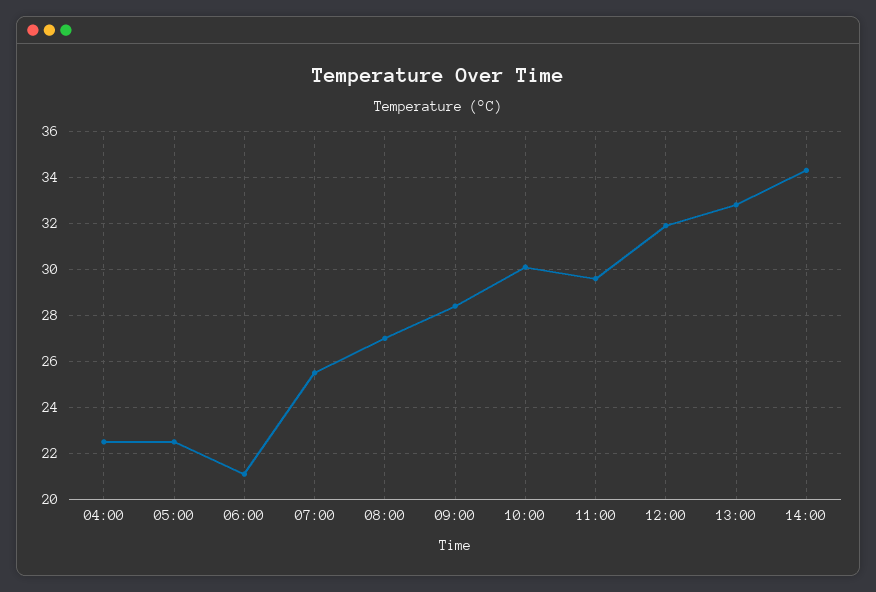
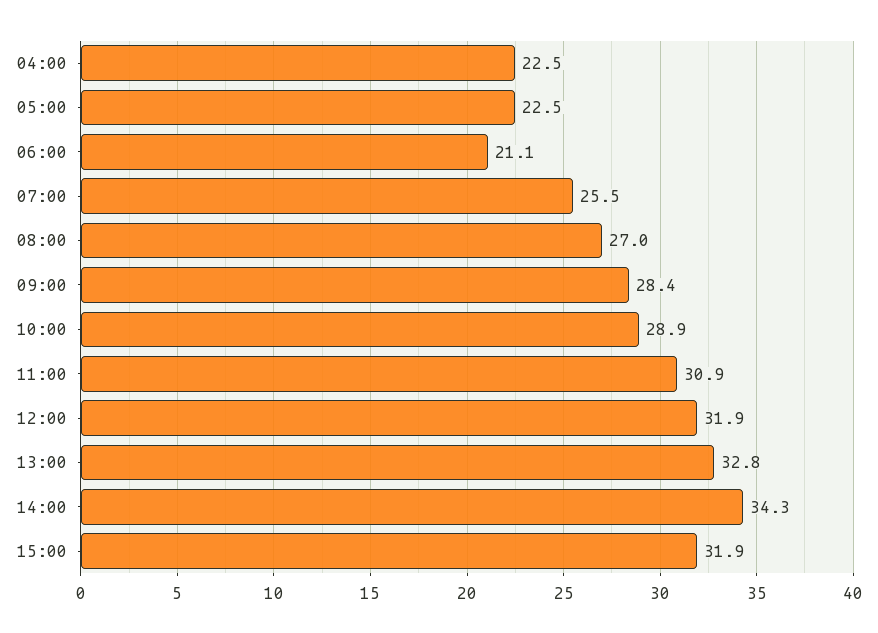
10:00: 30 -> 28.9
11:00: 29.5 -> 30.9
15:00: none -> 31.9

